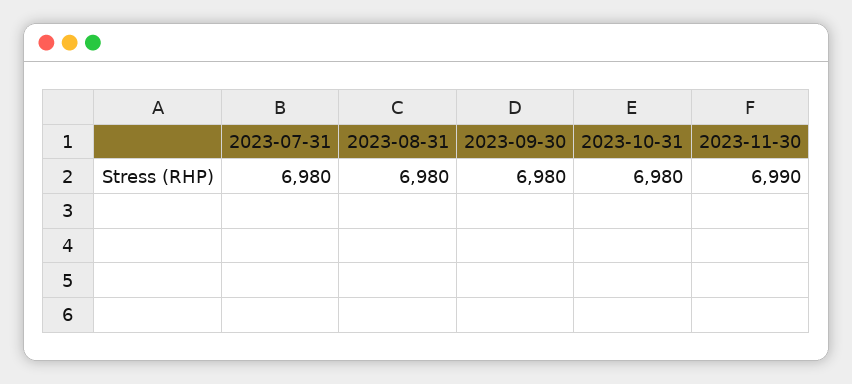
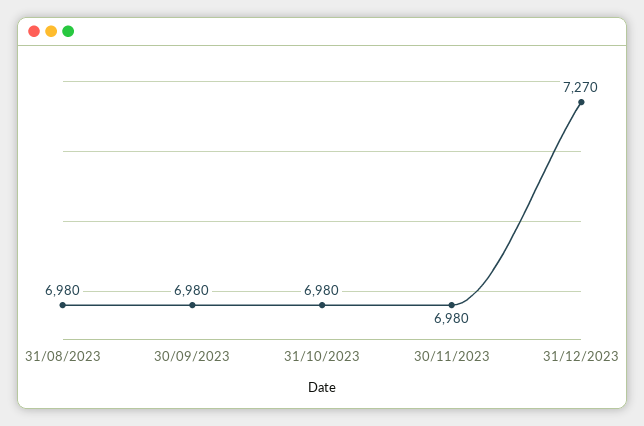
2023-07-31: 6980 -> none
2023-11-30: 6990 -> 6980
31/12/2023: none -> 7270

